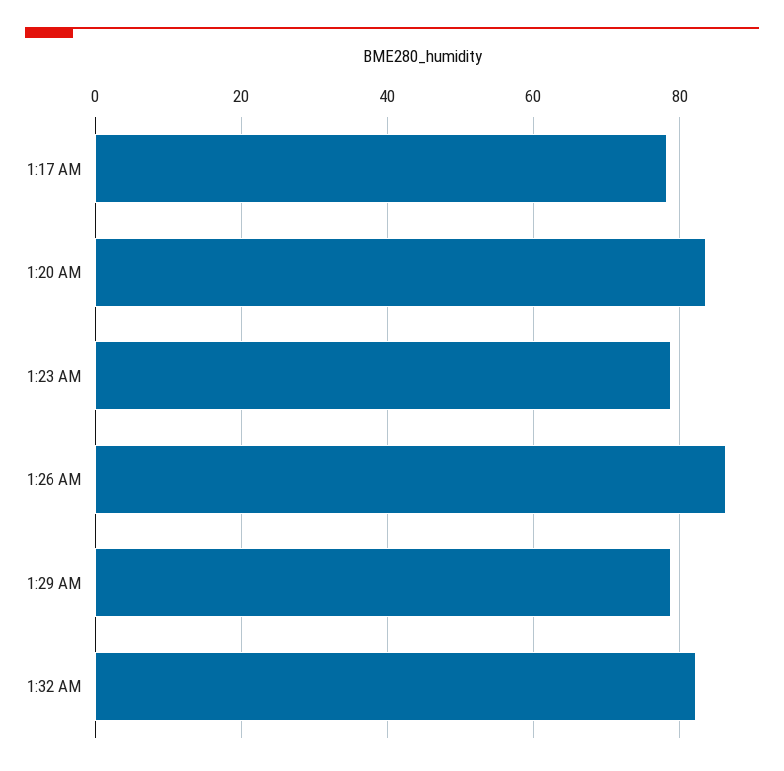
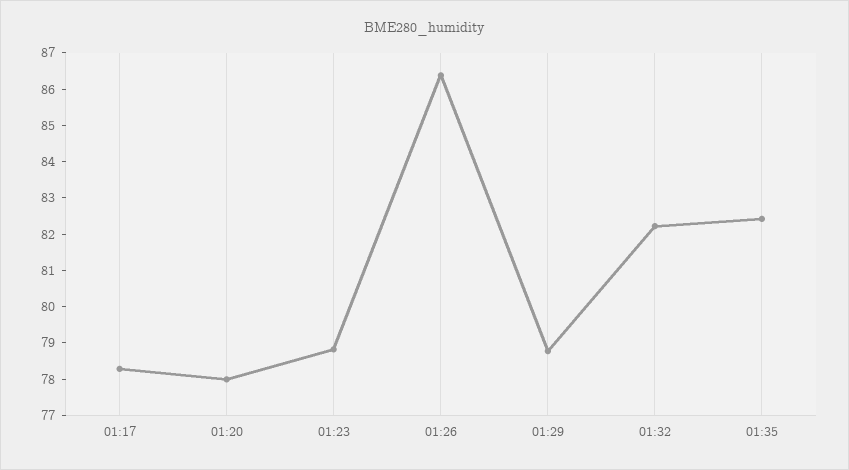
1:20 AM: 84 -> 78
01:35: none -> 82.5

